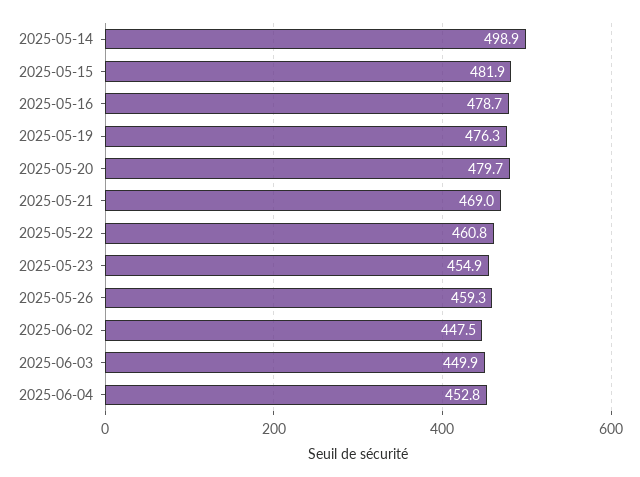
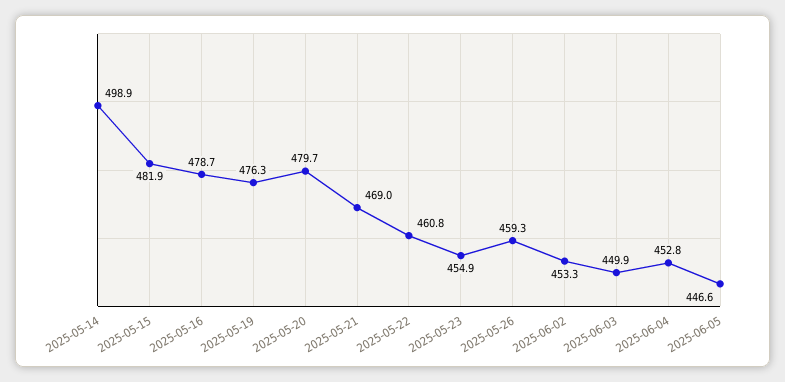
2025-06-02: 447.5 -> 453.3
2025-06-05: none -> 446.6

